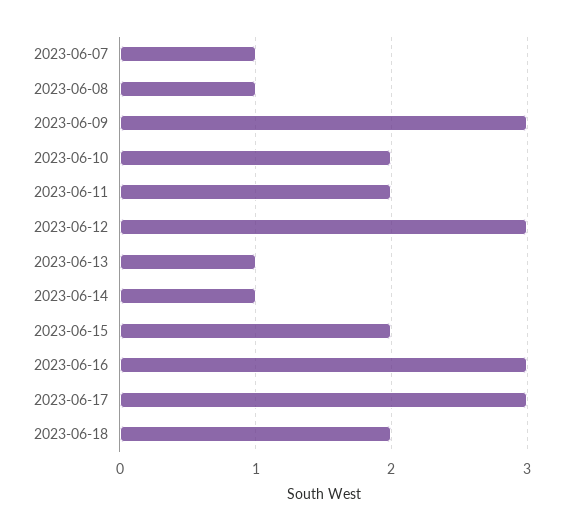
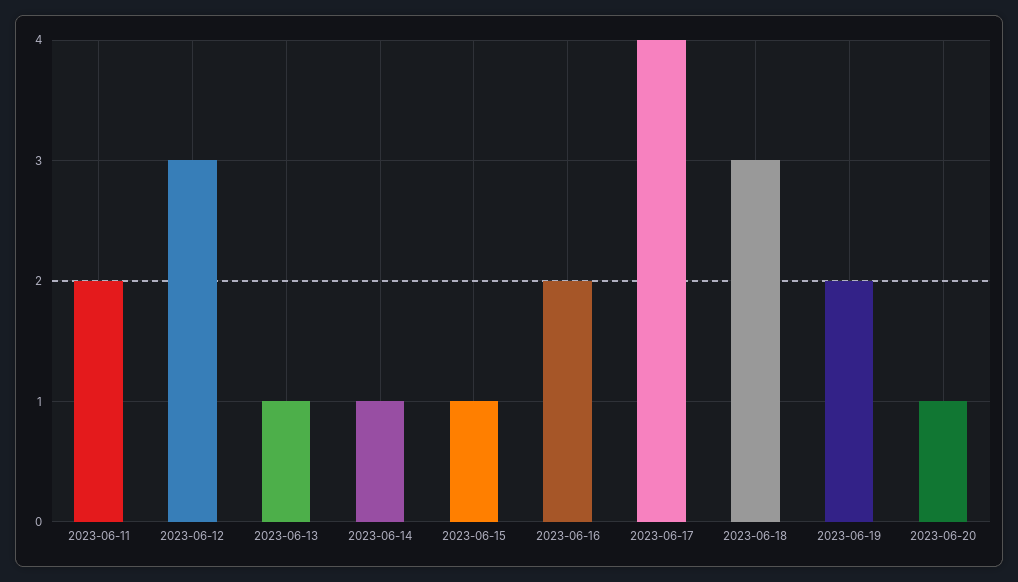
2023-06-07: 1 -> none
2023-06-08: 1 -> none
2023-06-09: 3 -> none
2023-06-10: 2 -> none
2023-06-15: 2 -> 1
2023-06-16: 3 -> 2
2023-06-17: 3 -> 4
2023-06-18: 2 -> 3
2023-06-19: none -> 2
2023-06-20: none -> 1

